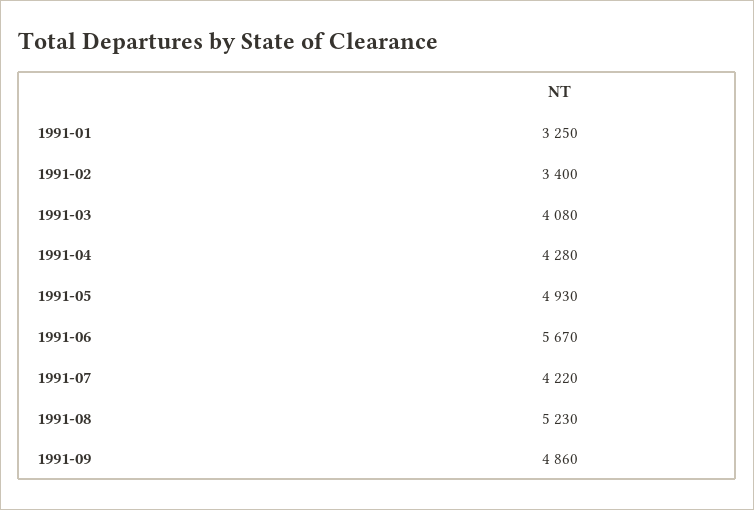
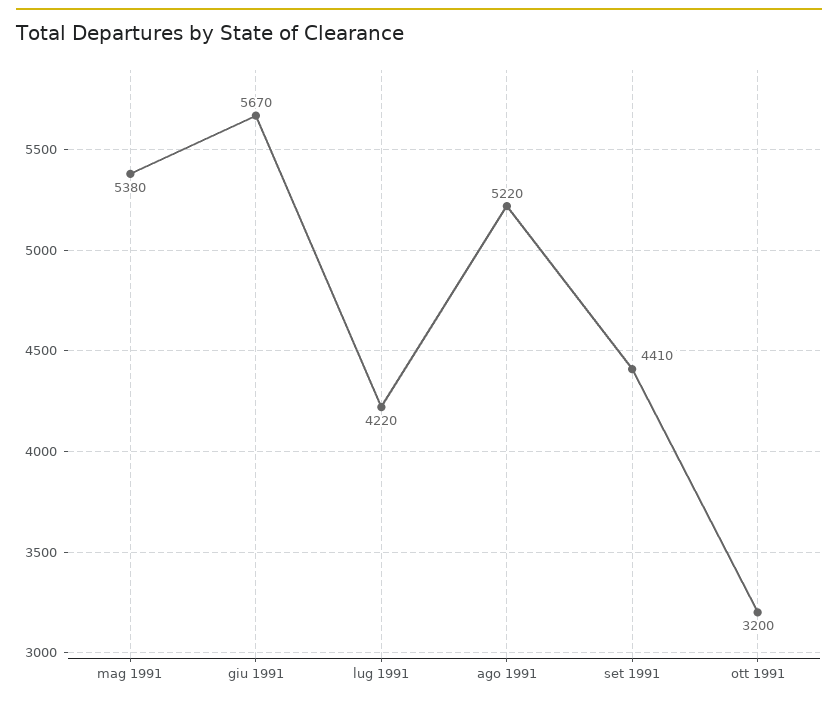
1991-01: 3250 -> none
1991-02: 3400 -> none
1991-03: 4080 -> none
1991-04: 4280 -> none
1991-05: 4930 -> 5380
1991-08: 5230 -> 5220
1991-09: 4860 -> 4410
ott 1991: none -> 3200

